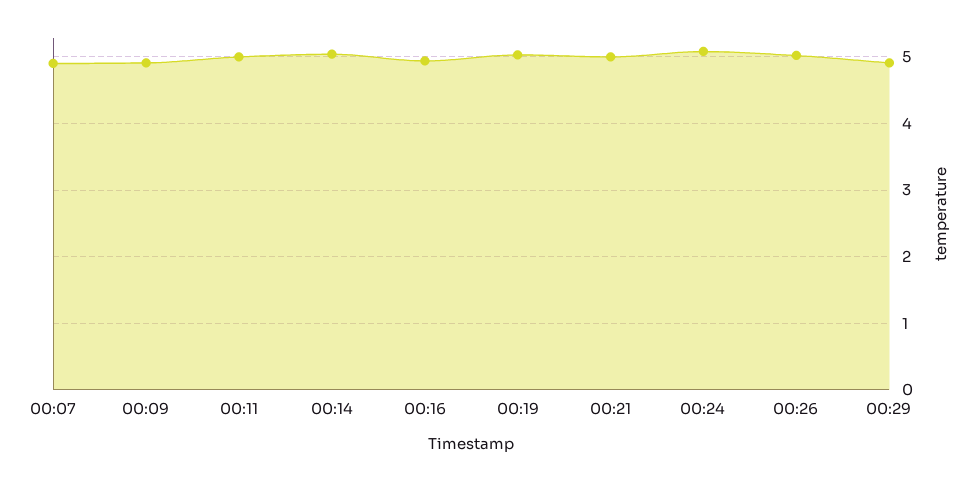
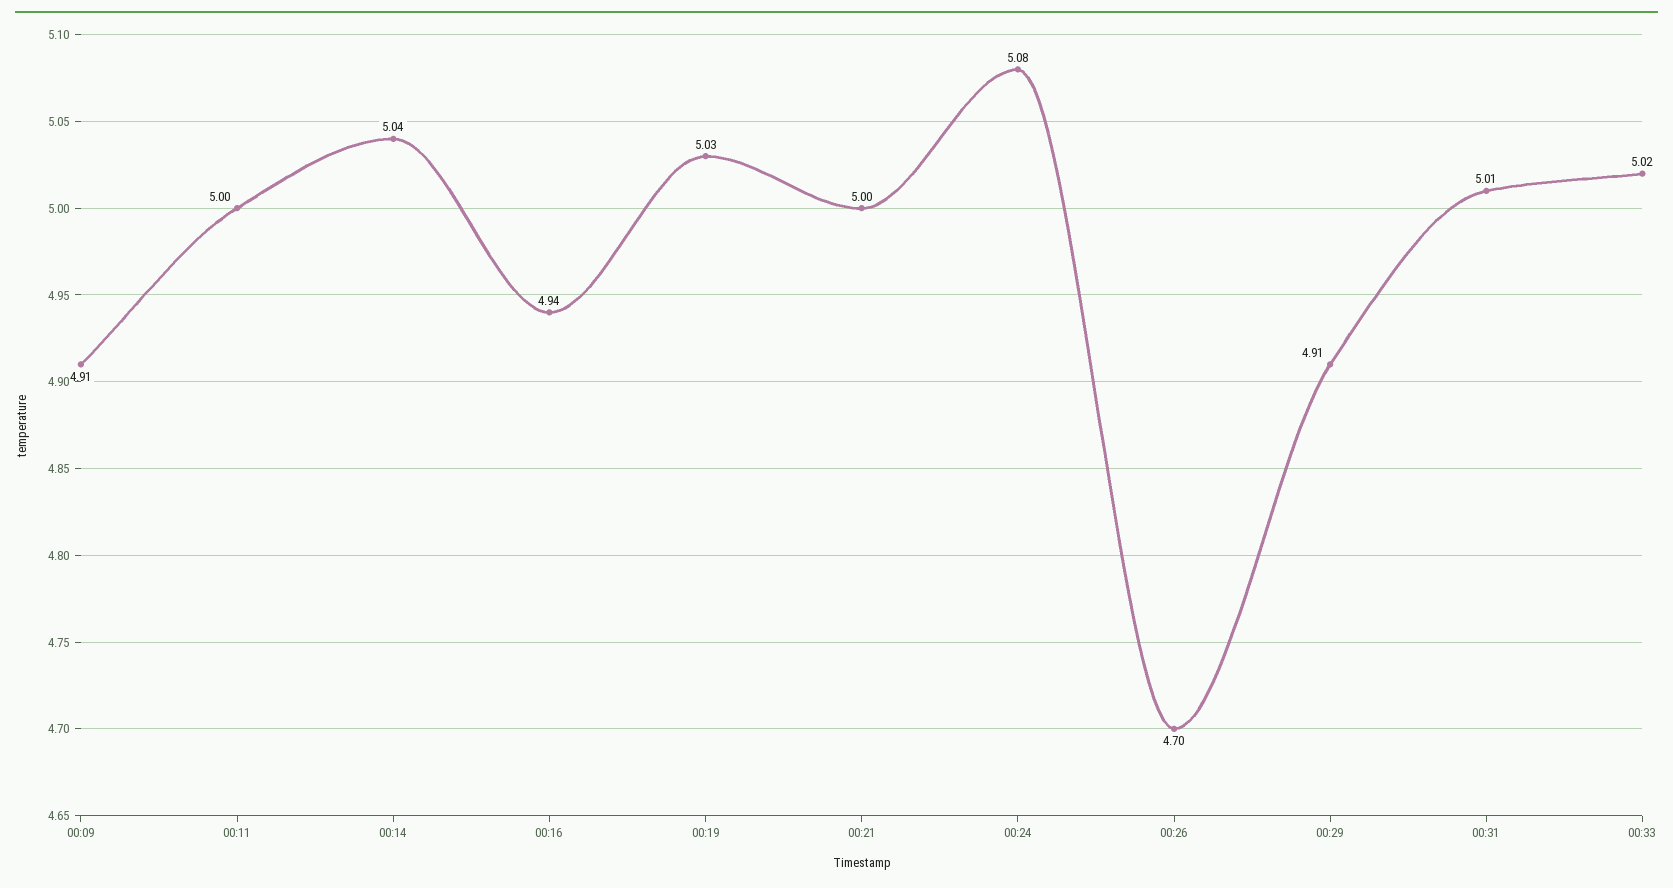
00:07: 4.9 -> none
00:26: 5 -> 4.7
00:31: none -> 5.01
00:33: none -> 5.02

